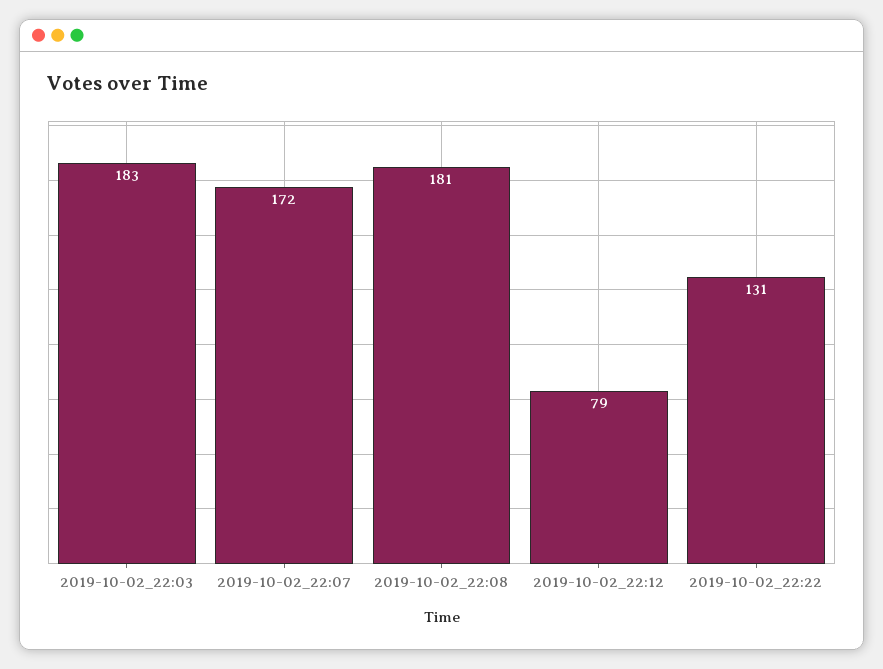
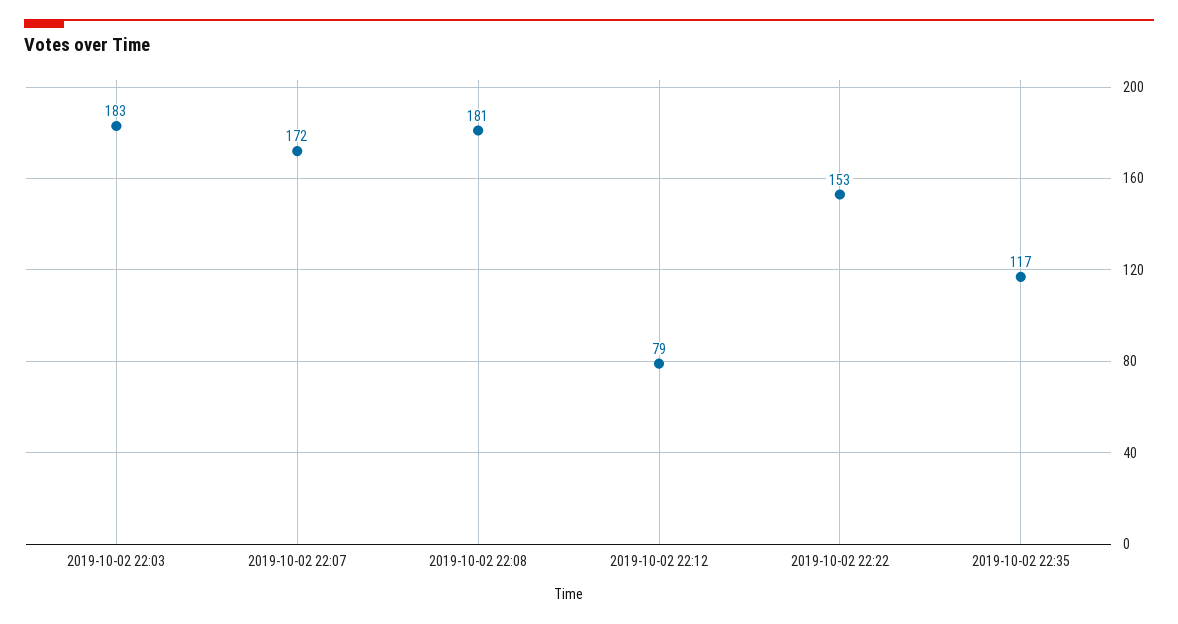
2019-10-02_22:22: 131 -> 153
2019-10-02 22:35: none -> 117

